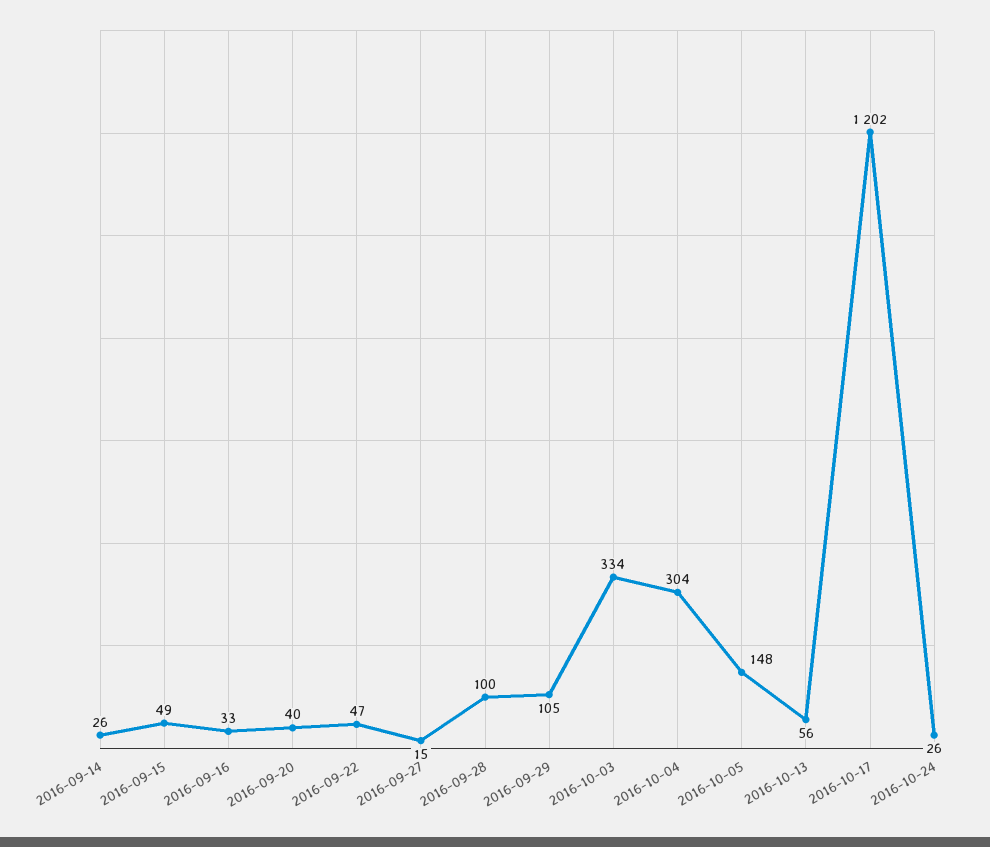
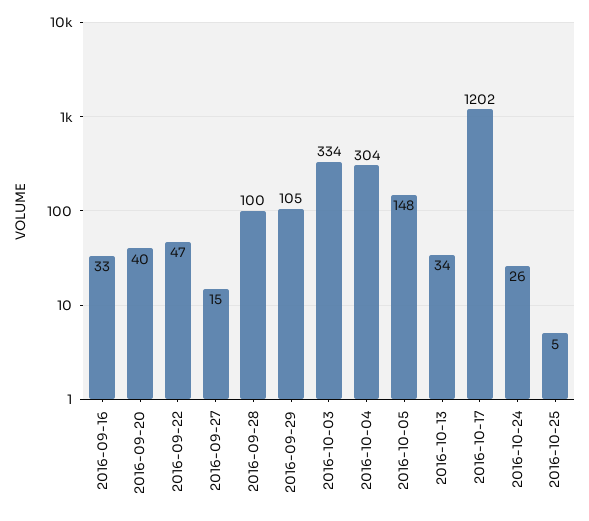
2016-09-14: 26 -> none
2016-09-15: 49 -> none
2016-10-13: 56 -> 34
2016-10-25: none -> 5

